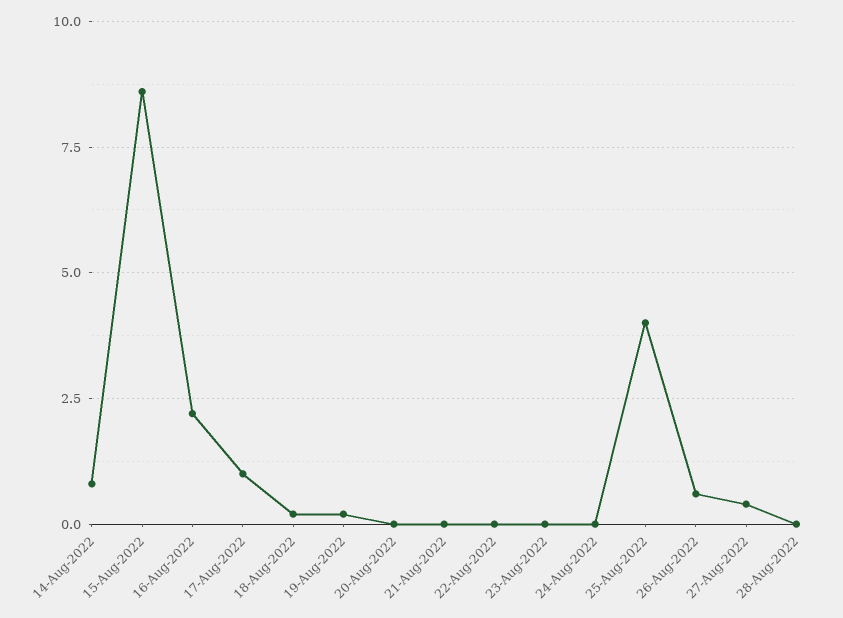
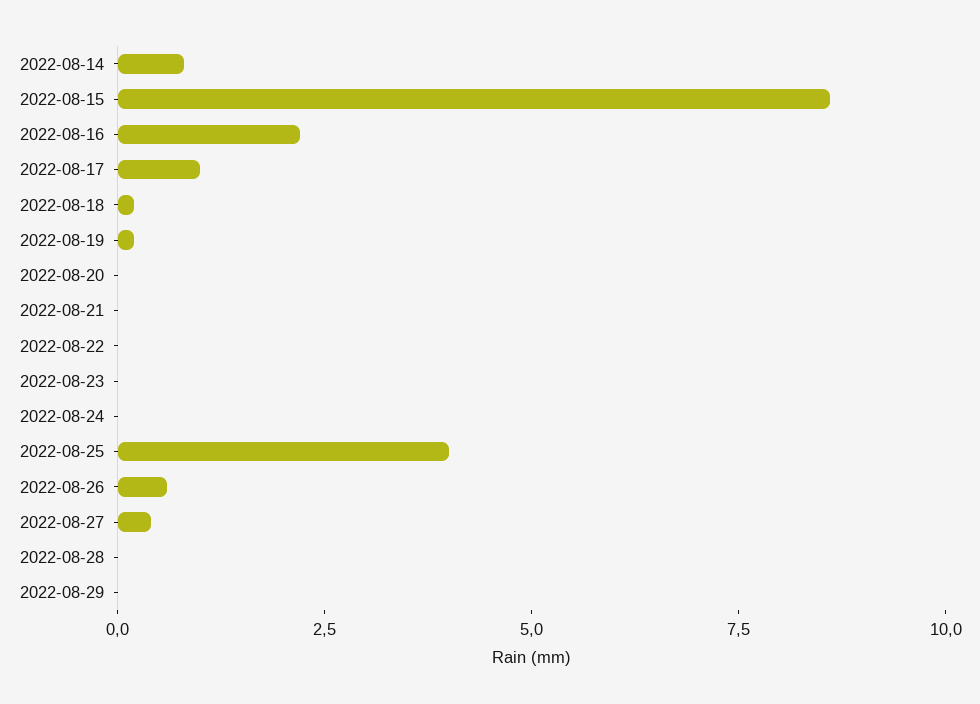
2022-08-29: none -> 0

